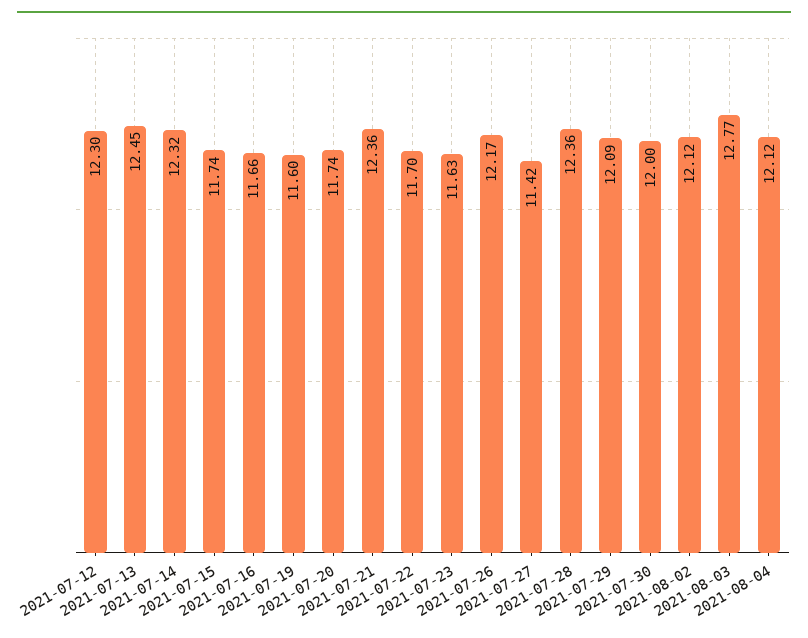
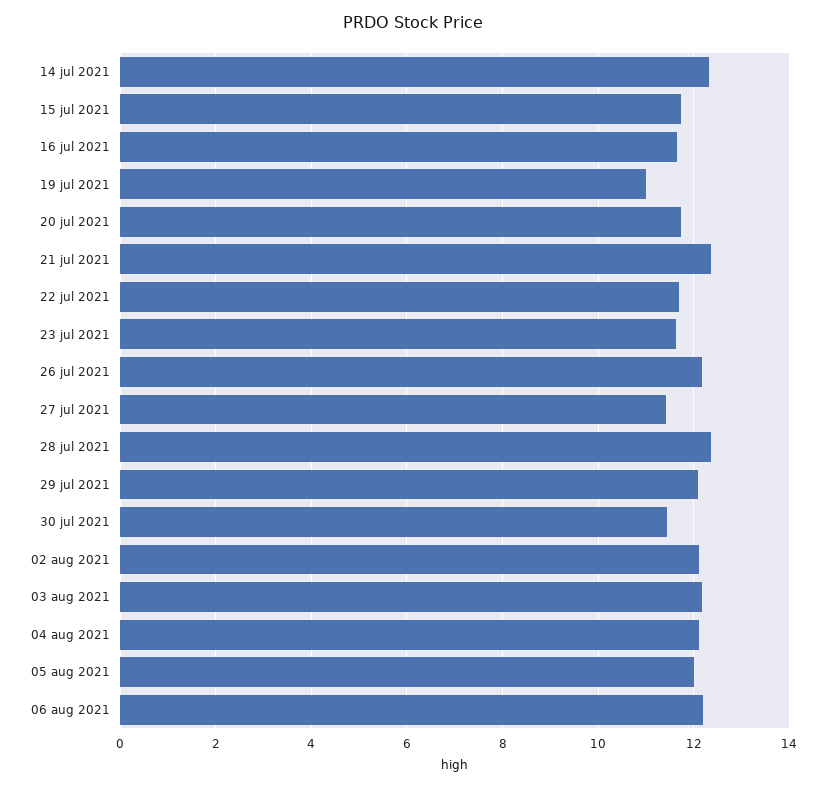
2021-07-12: 12.3 -> none
2021-07-13: 12.45 -> none
2021-07-19: 11.6 -> 11
2021-07-30: 12 -> 11.4
2021-08-03: 12.77 -> 12.2
05 aug 2021: none -> 12
06 aug 2021: none -> 12.2

